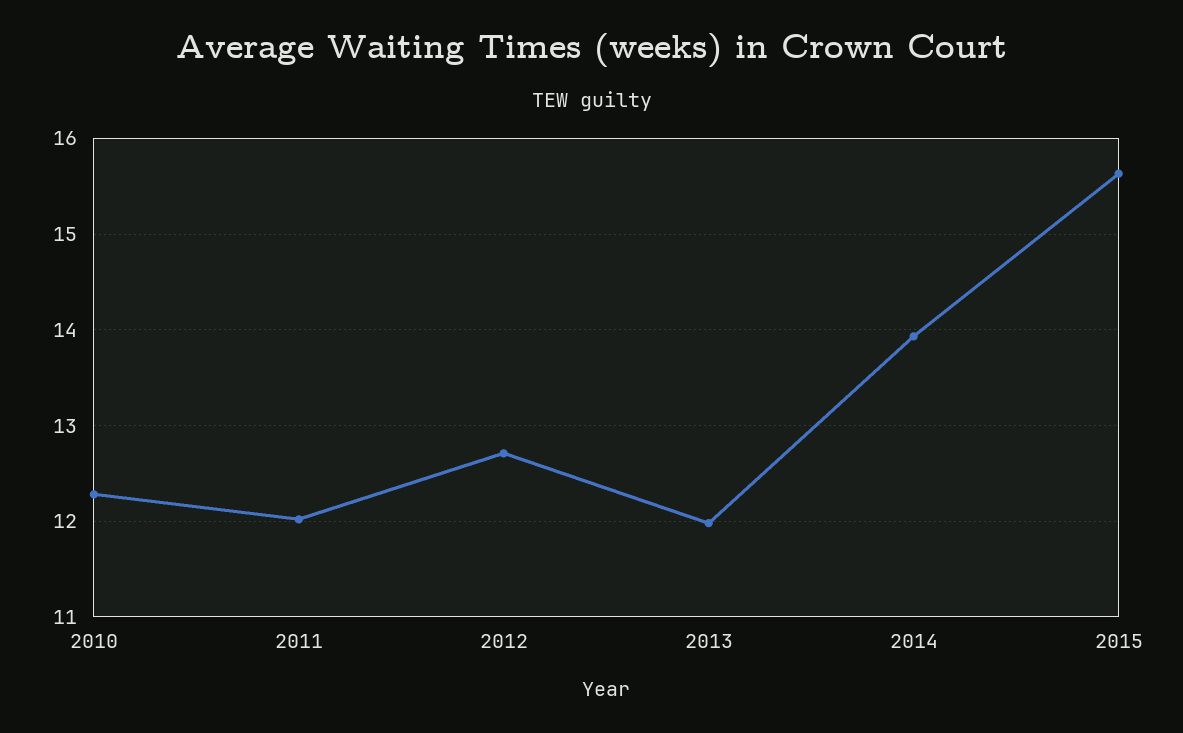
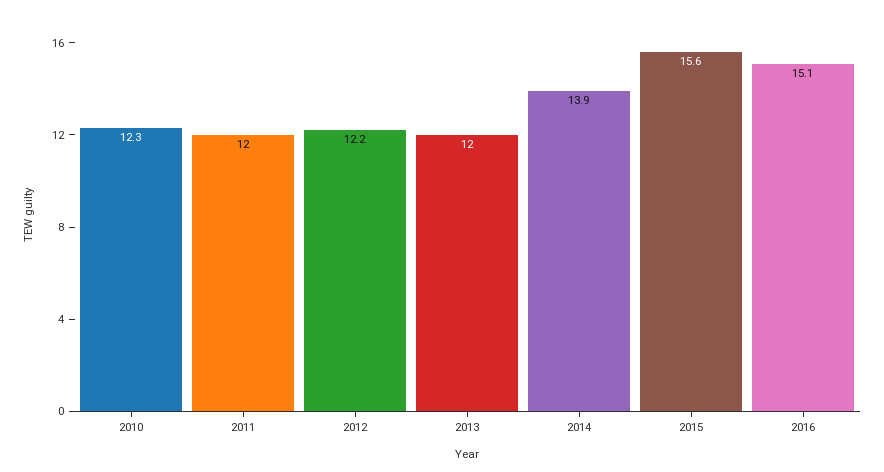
2012: 12.7 -> 12.2
2016: none -> 15.1

